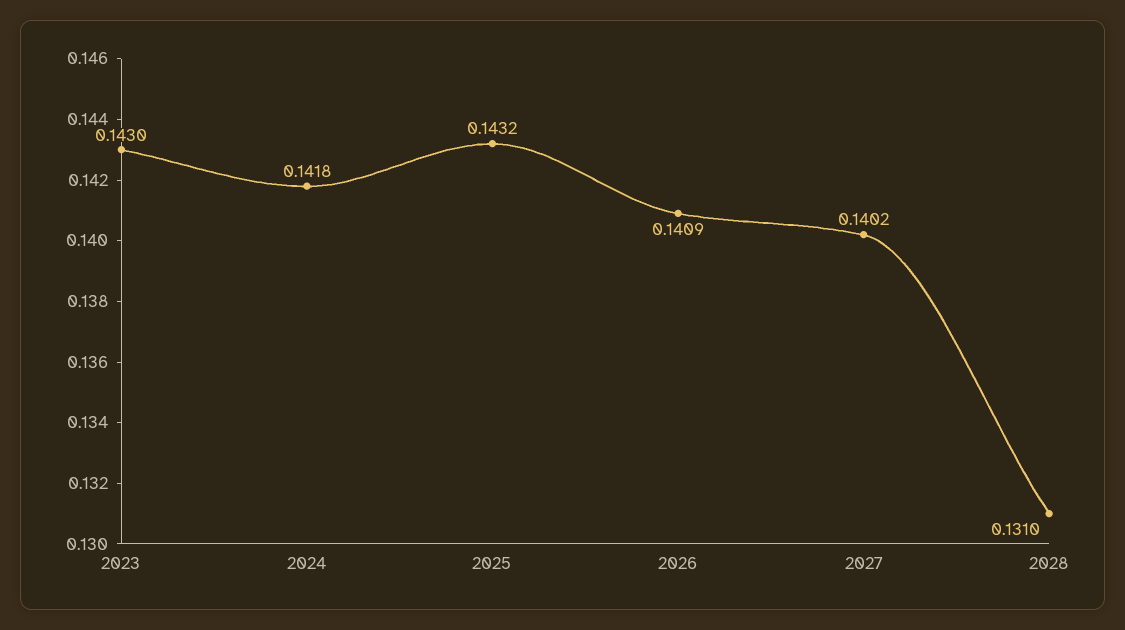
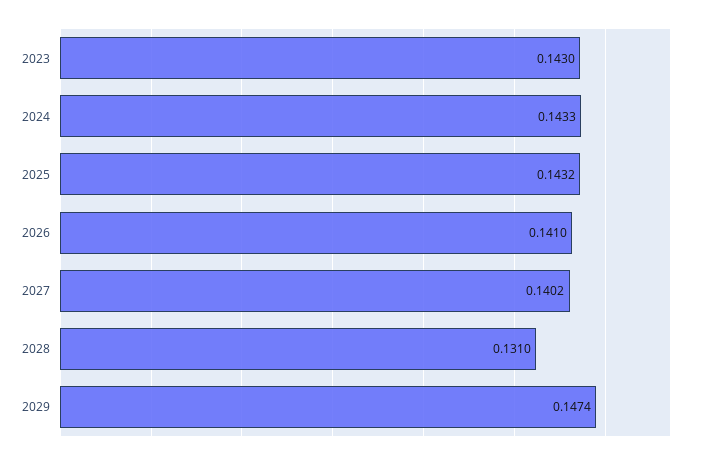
2024: 0.1418 -> 0.1433
2026: 0.1409 -> 0.141
2029: none -> 0.1474

